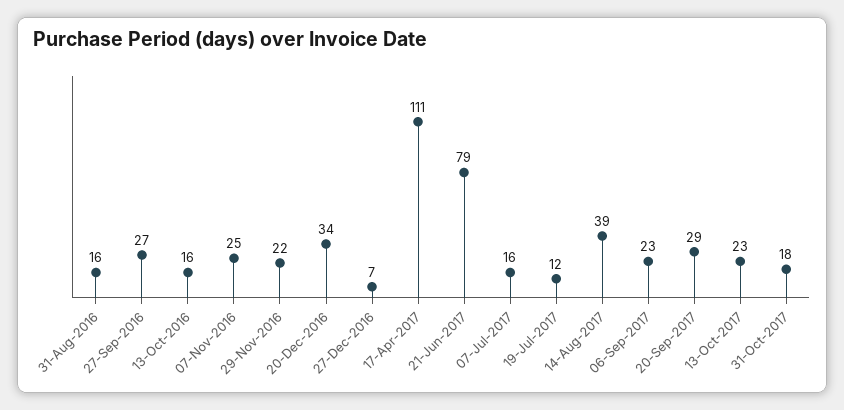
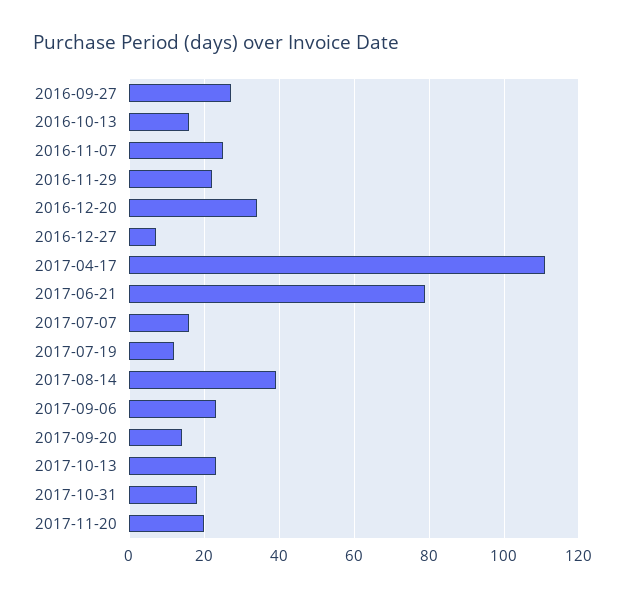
31-Aug-2016: 16 -> none
20-Sep-2017: 29 -> 15
2017-11-20: none -> 20

